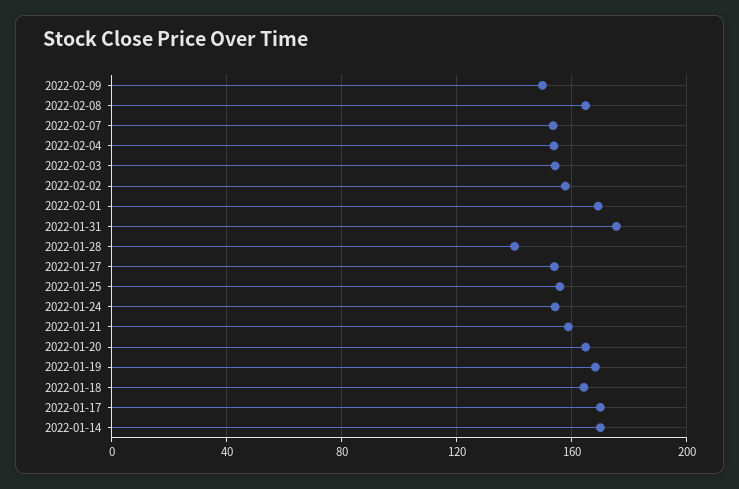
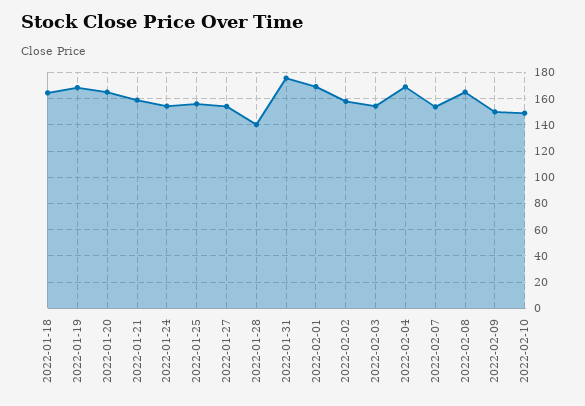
2022-02-04: 155 -> 170
2022-01-17: 170 -> none
2022-01-14: 170 -> none
2022-02-10: none -> 150

